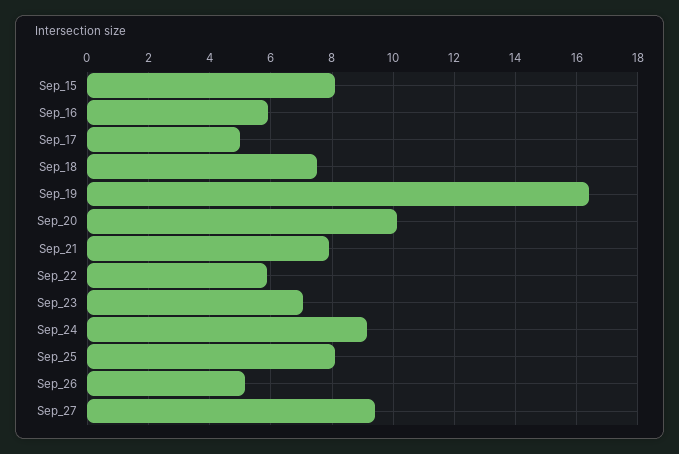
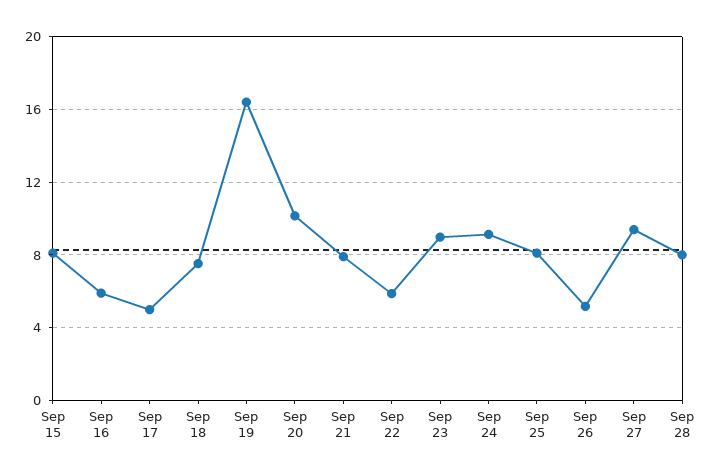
Sep_23: 7 -> 9
Sep 28: none -> 8

